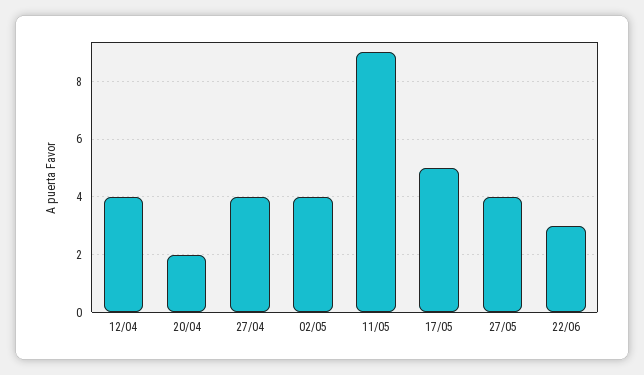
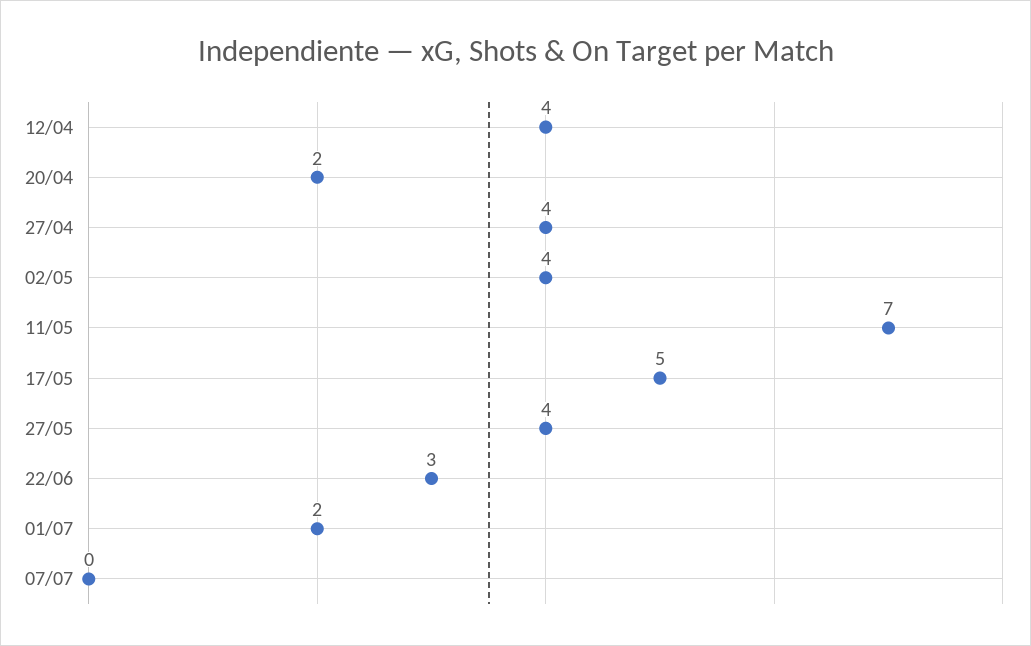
11/05: 9 -> 7
01/07: none -> 2
07/07: none -> 0

